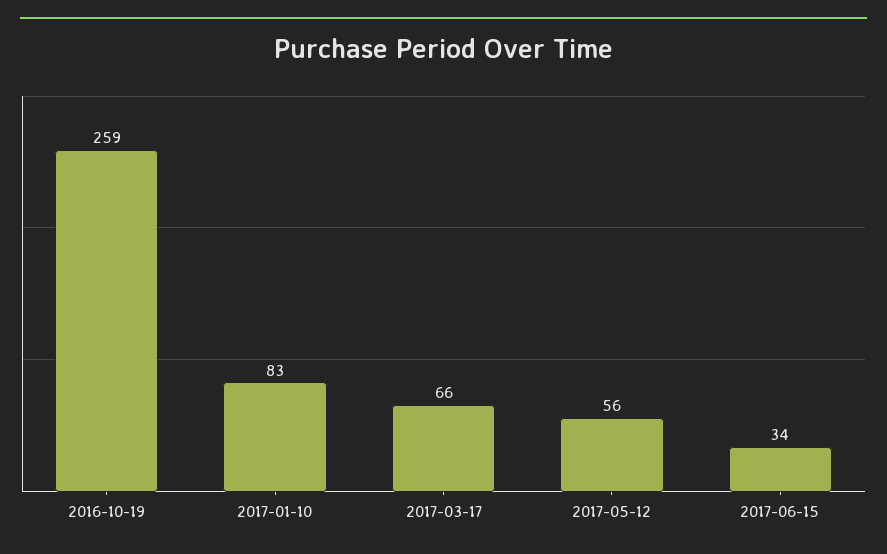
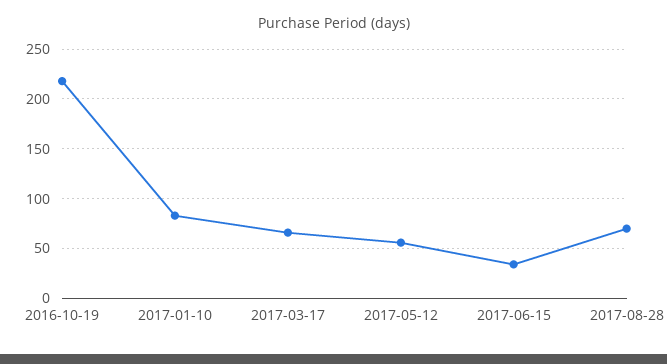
2016-10-19: 259 -> 220
2017-08-28: none -> 70

